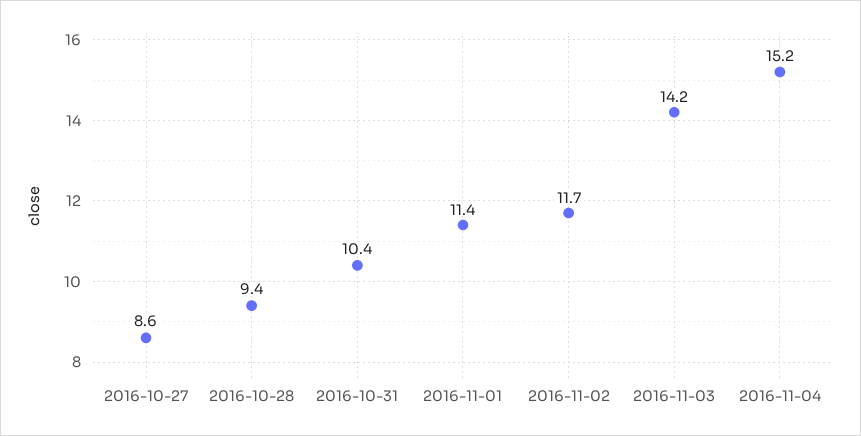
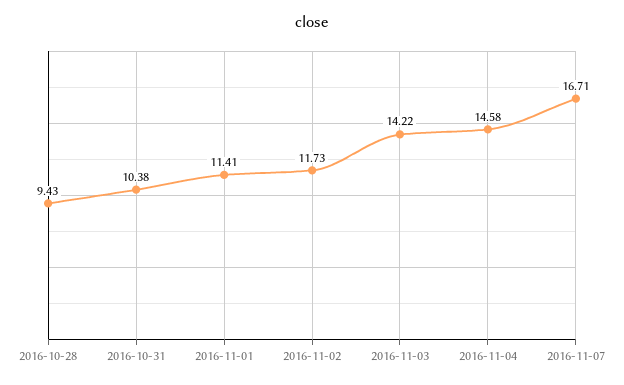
2016-10-27: 8.6 -> none
2016-11-04: 15.2 -> 14.58
2016-11-07: none -> 16.71

